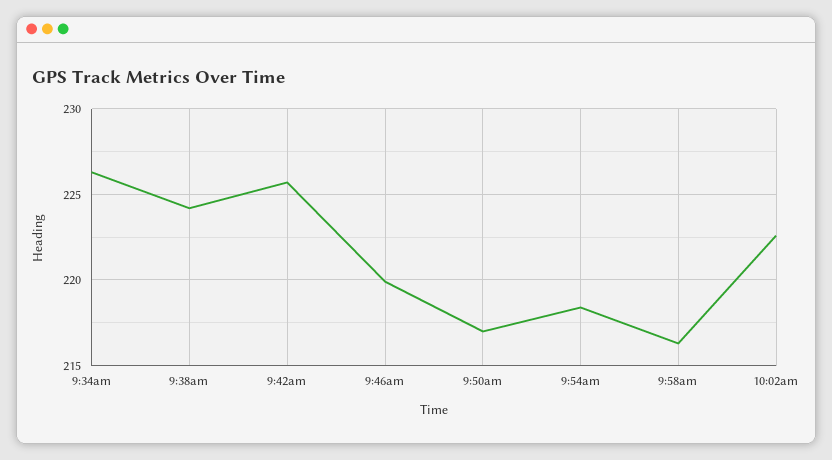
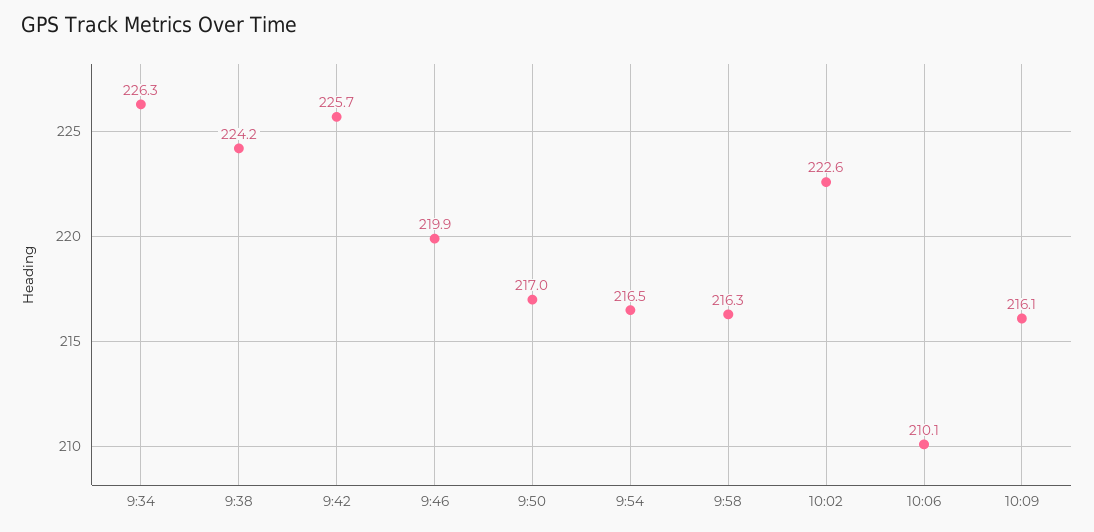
9:54am: 218.5 -> 216.5
10:06: none -> 210.1
10:09: none -> 216.1

